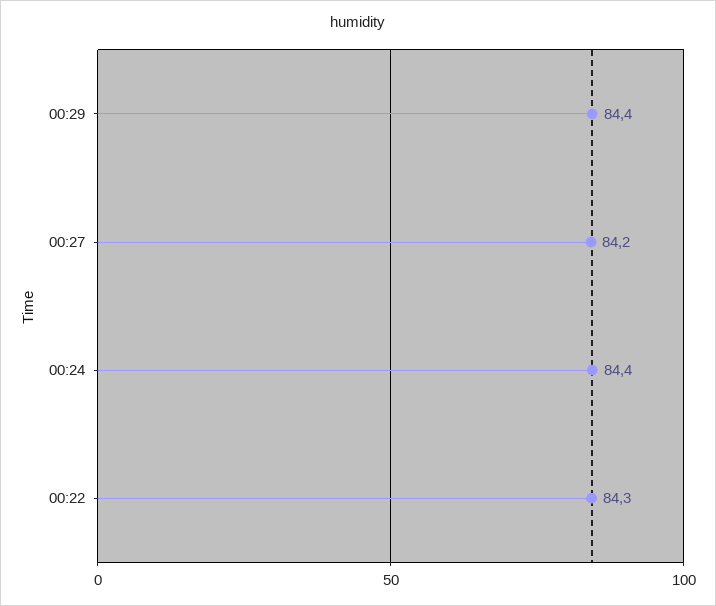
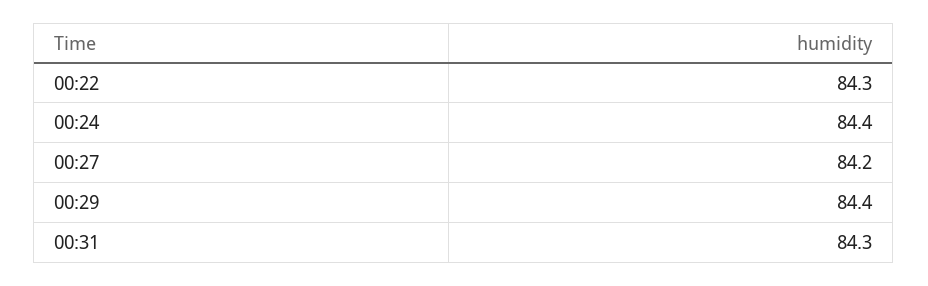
00:31: none -> 84.3

